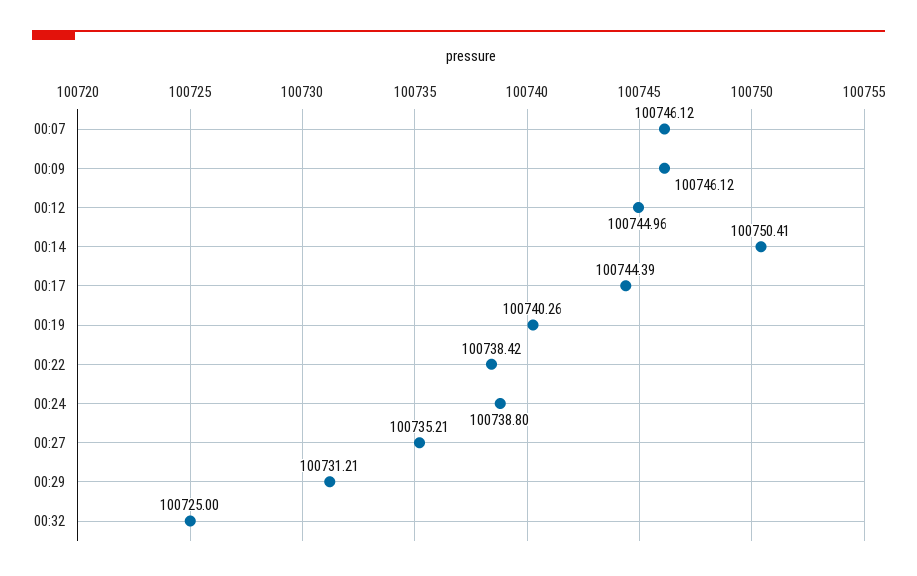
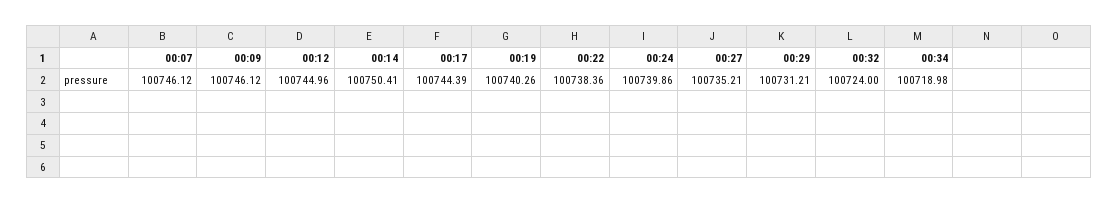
00:22: 100738.42 -> 100738.36
00:24: 100738.8 -> 100739.86
00:32: 100725 -> 100724
00:34: none -> 100718.98

